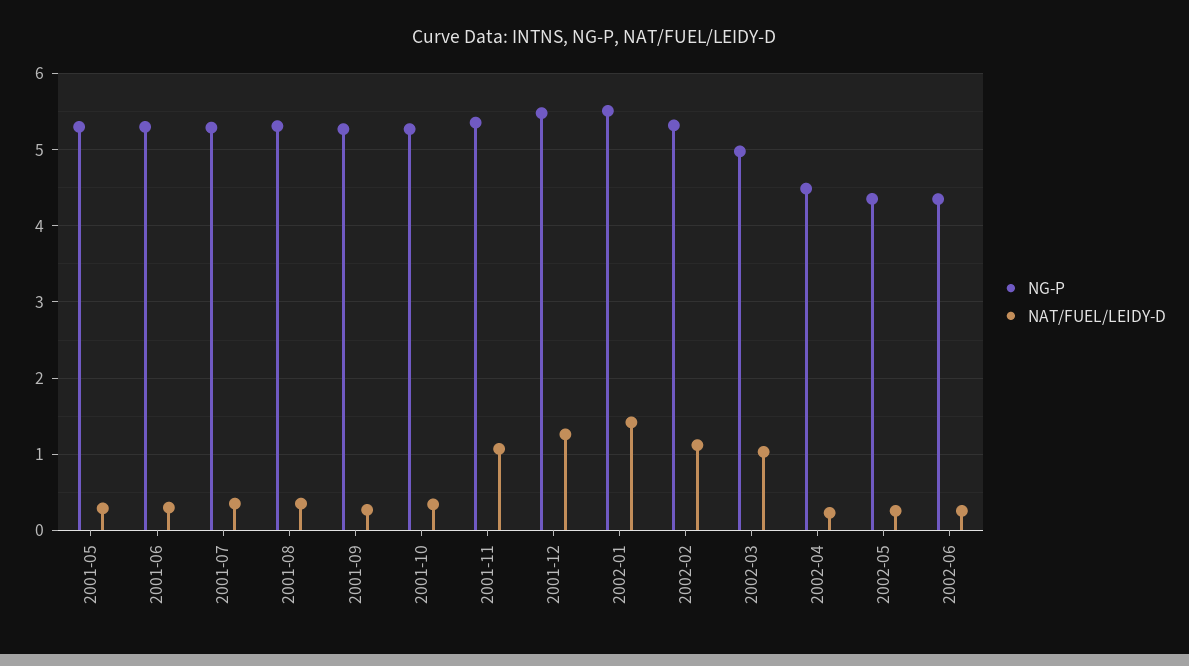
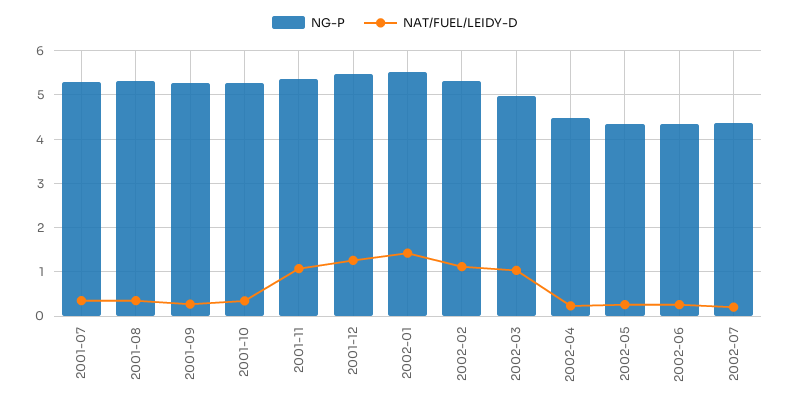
NG-P, 2001-05: 5.3 -> none
NAT/FUEL/LEIDY-D, 2001-05: 0.3 -> none
NG-P, 2001-06: 5.3 -> none
NAT/FUEL/LEIDY-D, 2001-06: 0.3 -> none
NG-P, 2002-07: none -> 4.4
NAT/FUEL/LEIDY-D, 2002-07: none -> 0.2

